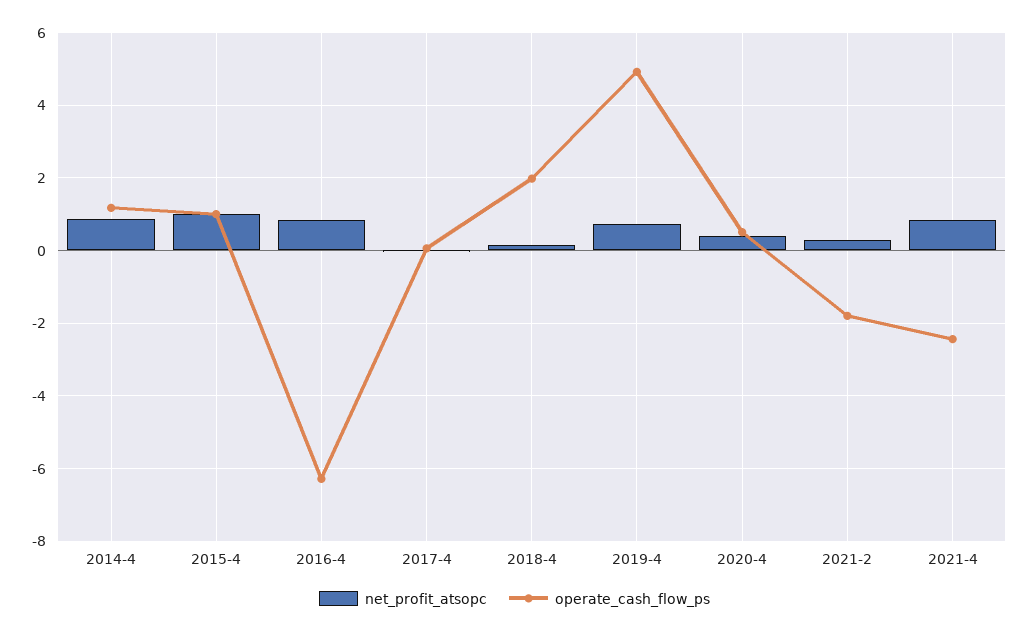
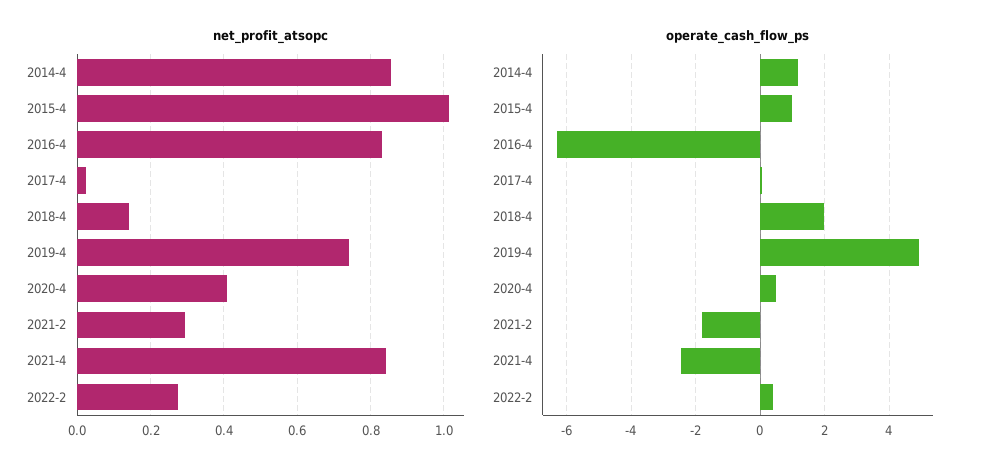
net_profit_atsopc, 2022-2: none -> 0.28
operate_cash_flow_ps, 2022-2: none -> 0.4

